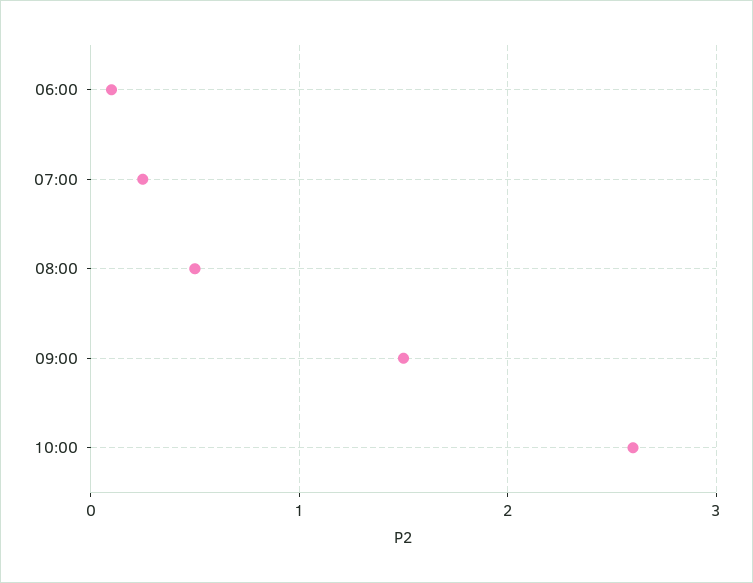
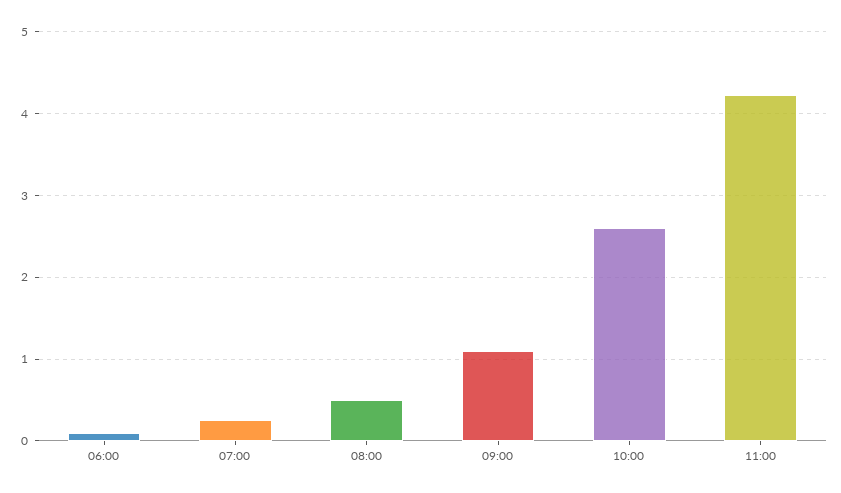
09:00: 1.5 -> 1.1
11:00: none -> 4.2

